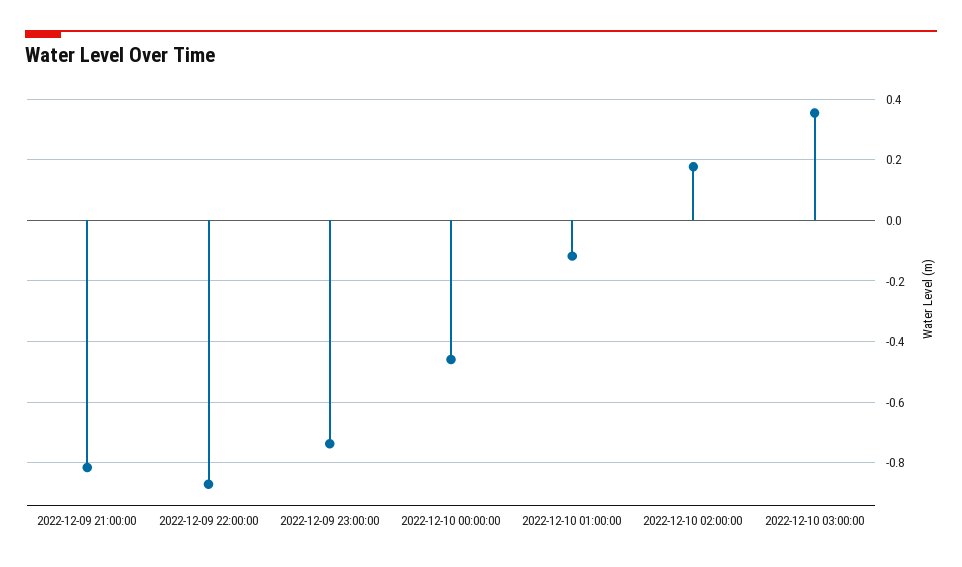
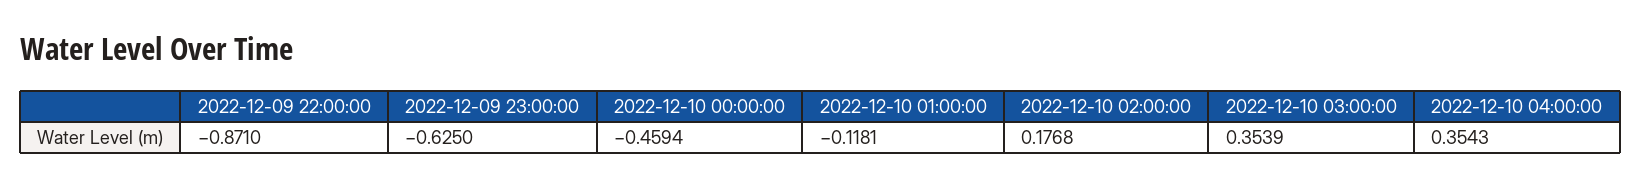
2022-12-09 21:00:00: -0.82 -> none
2022-12-09 23:00:00: -0.74 -> -0.625
2022-12-10 04:00:00: none -> 0.3543

